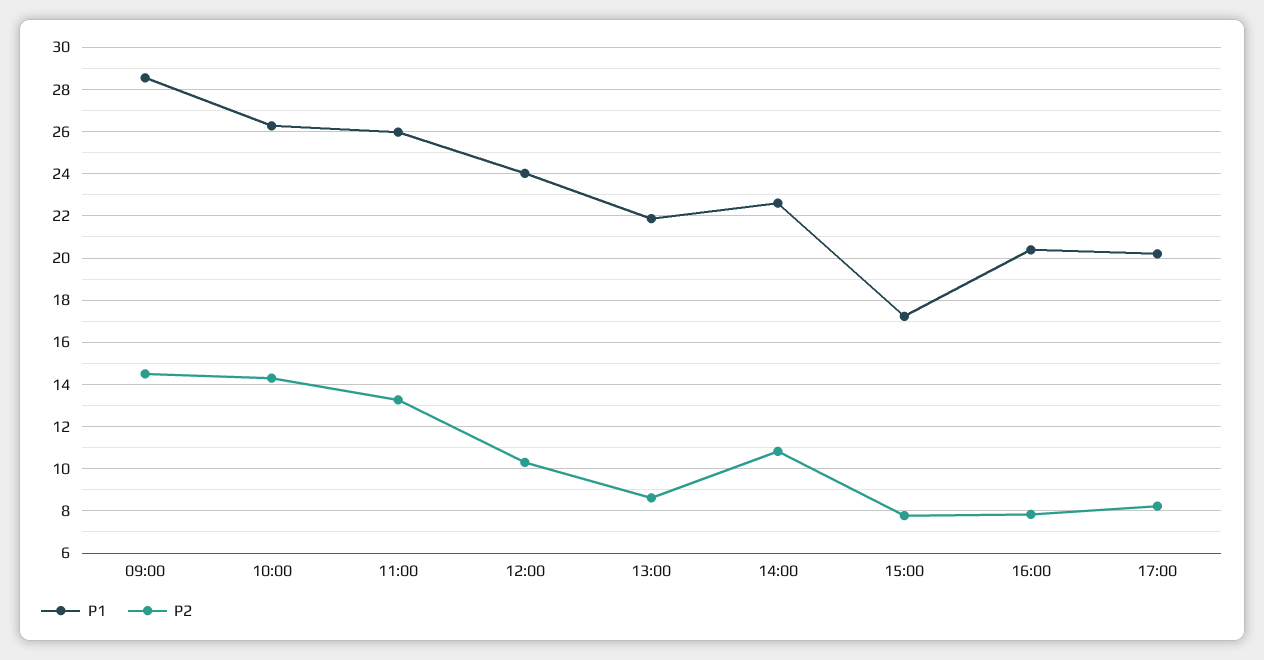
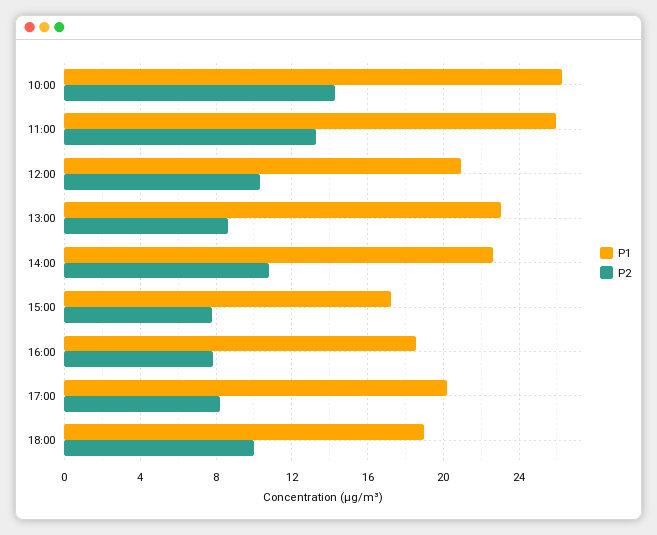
P1, 09:00: 28.5 -> none
P2, 09:00: 14.5 -> none
P1, 12:00: 24 -> 21
P1, 13:00: 22 -> 23
P1, 16:00: 20.5 -> 18.5
P1, 18:00: none -> 19
P2, 18:00: none -> 10

